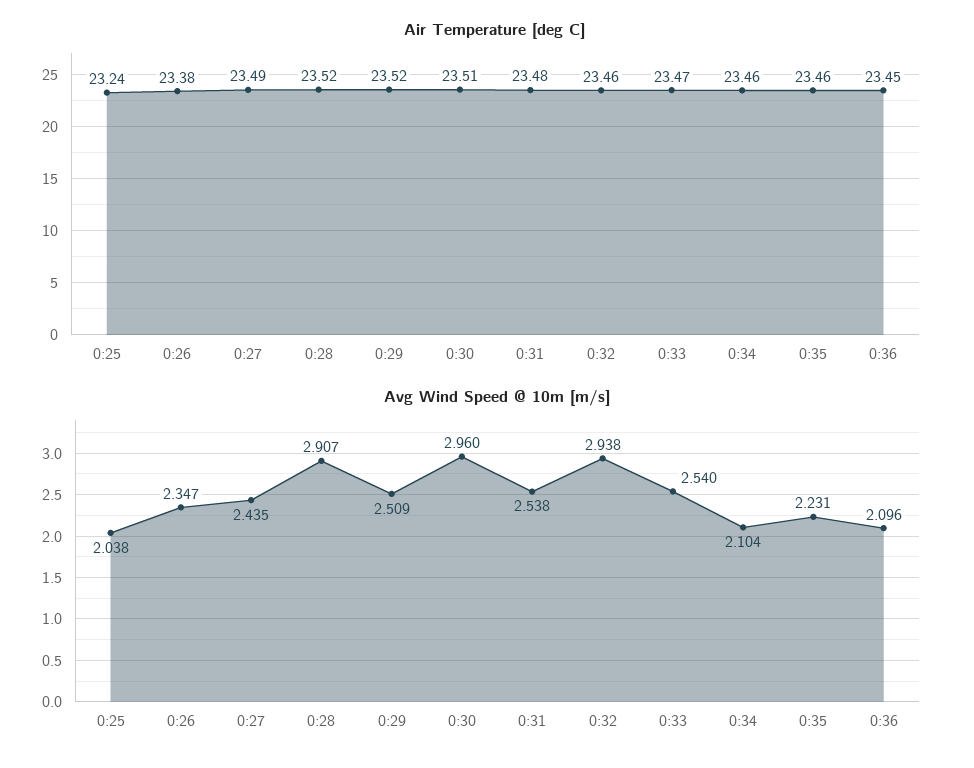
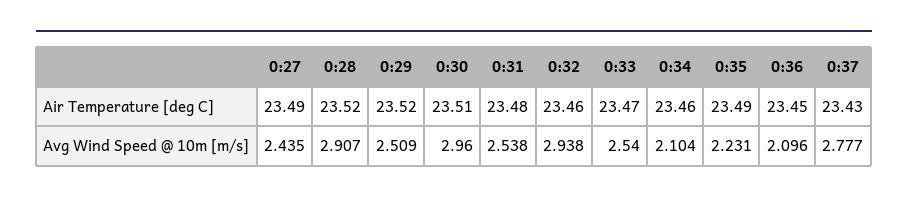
Air Temperature [deg C], 0:25: 23.24 -> none
Air Temperature [deg C], 0:26: 23.38 -> none
Air Temperature [deg C], 0:35: 23.46 -> 23.49
Avg Wind Speed @ 10m [m/s], 0:25: 2.038 -> none
Avg Wind Speed @ 10m [m/s], 0:26: 2.347 -> none
Air Temperature [deg C], 0:37: none -> 23.43
Avg Wind Speed @ 10m [m/s], 0:37: none -> 2.777

